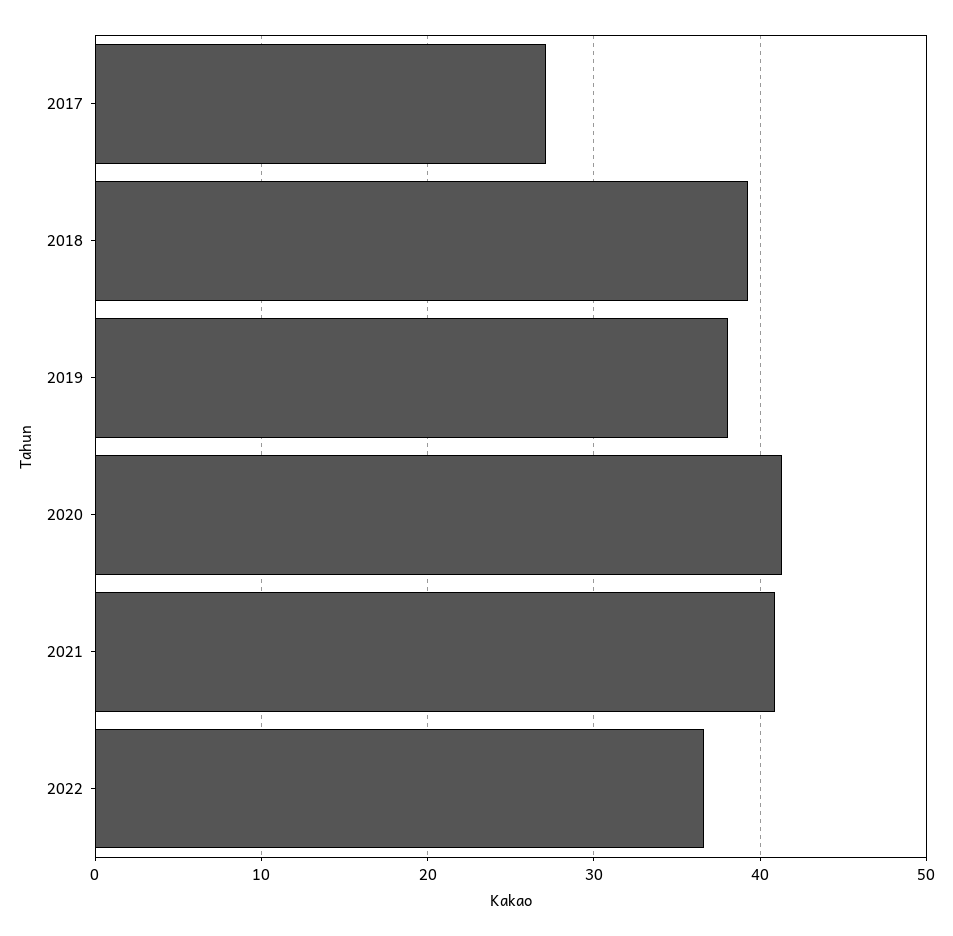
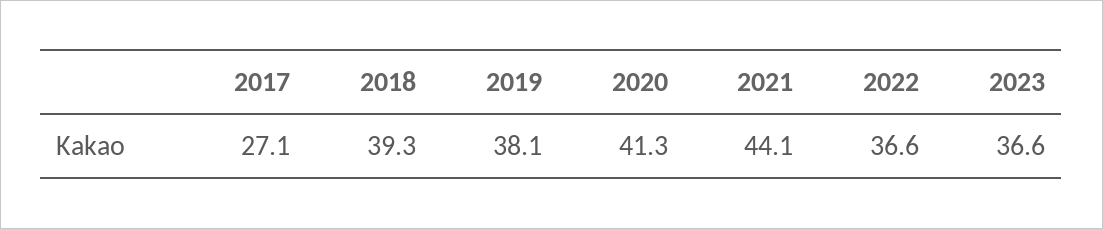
2021: 41 -> 44.1
2023: none -> 36.6

